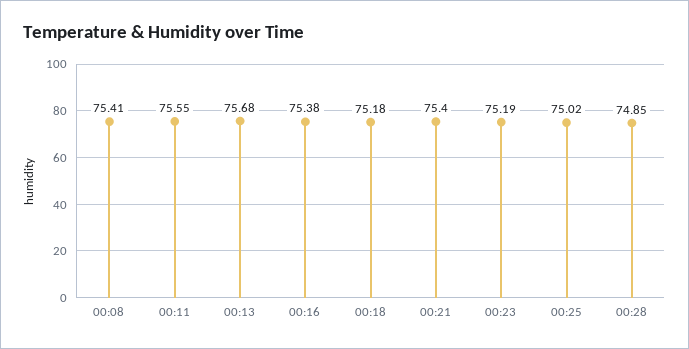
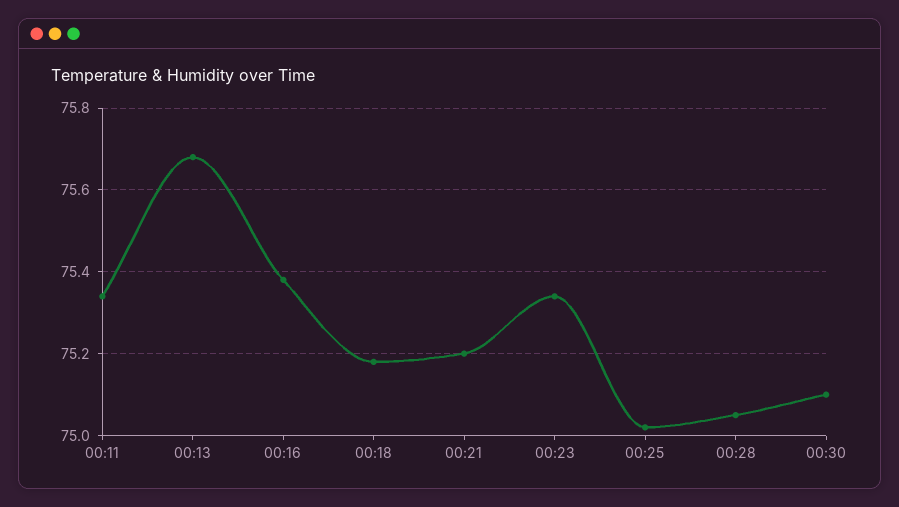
00:08: 75.41 -> none
00:11: 75.55 -> 75.35
00:21: 75.4 -> 75.2
00:23: 75.19 -> 75.35
00:28: 74.85 -> 75.05
00:30: none -> 75.1

